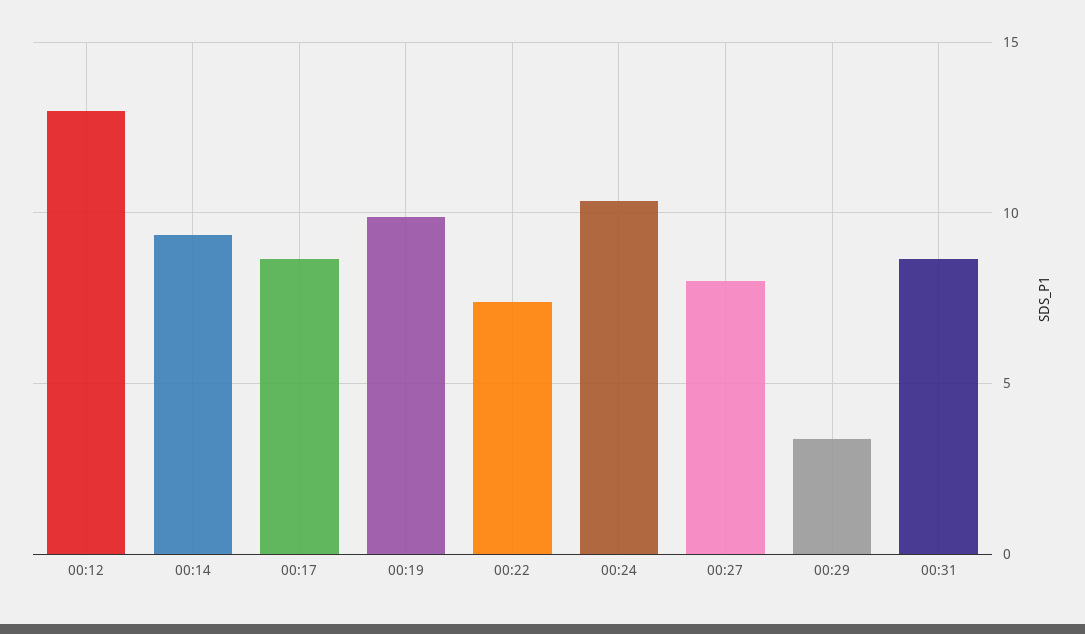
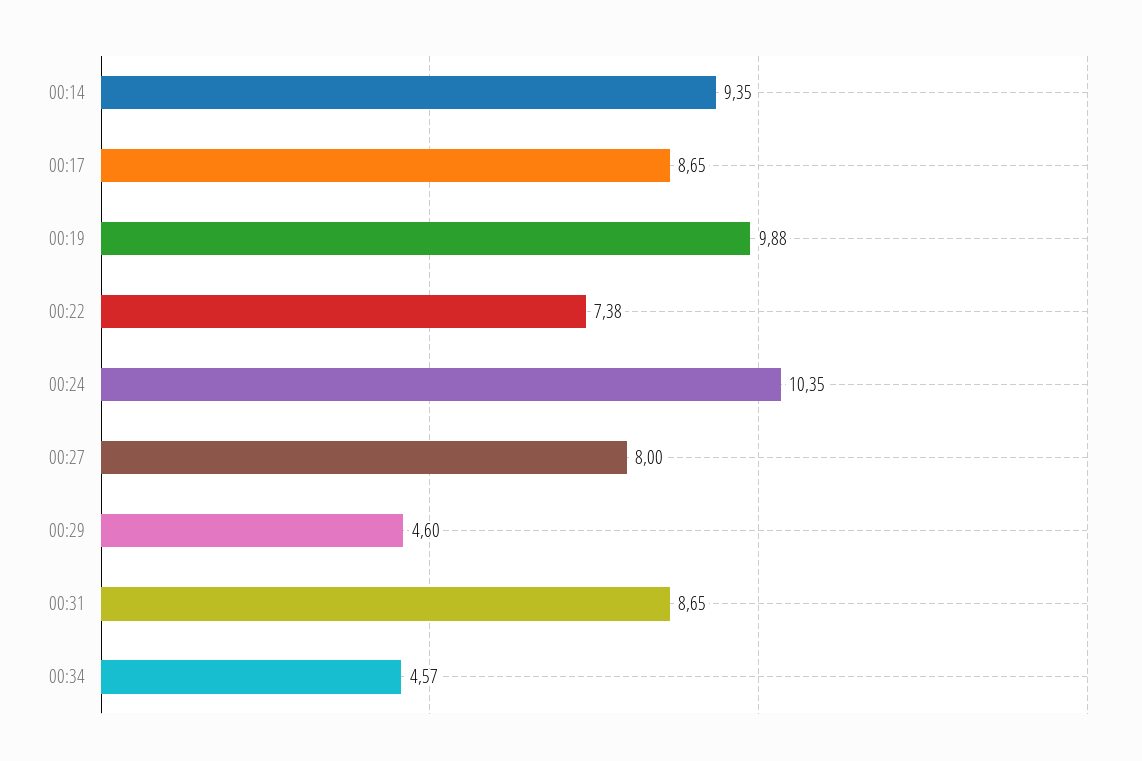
00:12: 13 -> none
00:29: 3.5 -> 4.6
00:34: none -> 4.57

